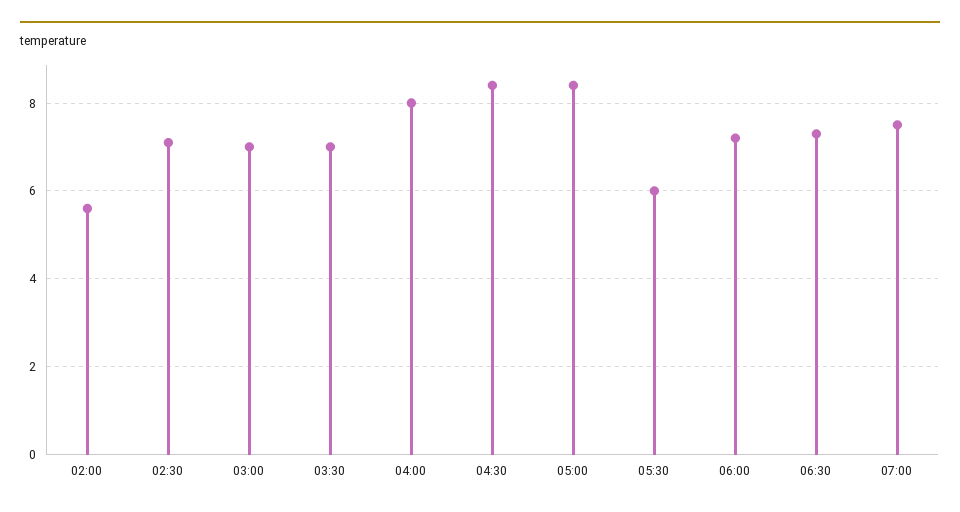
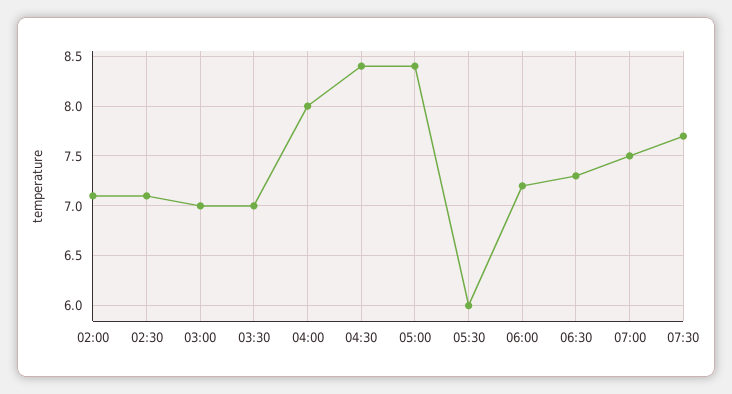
02:00: 5.5 -> 7.1
07:30: none -> 7.7

